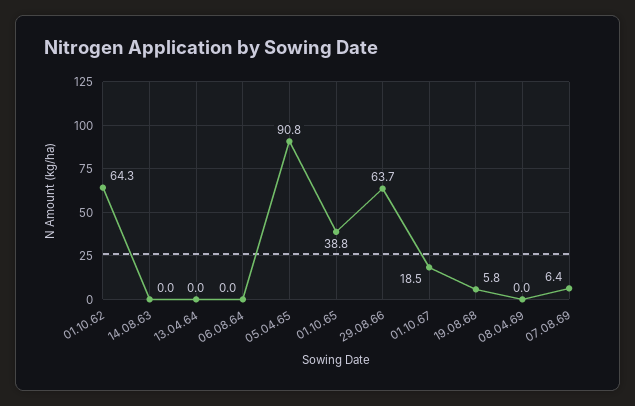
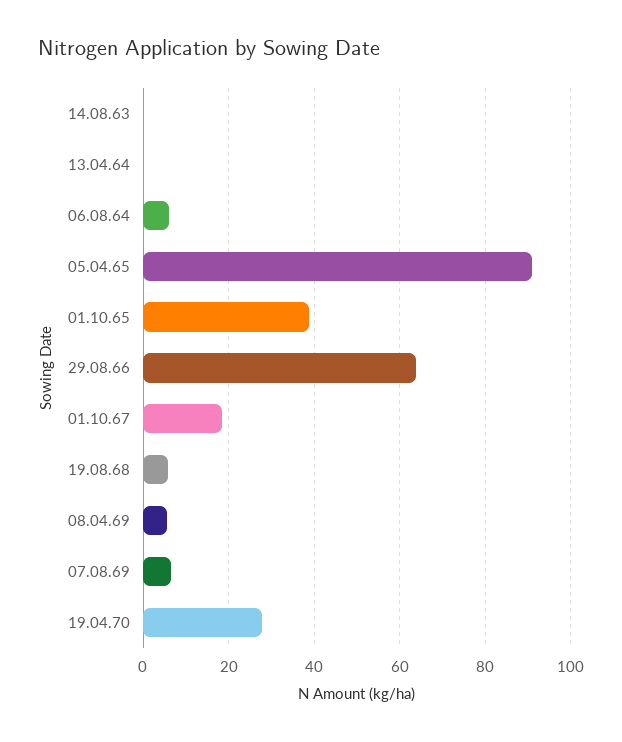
01.10.62: 64.3 -> none
06.08.64: 0 -> 6
08.04.69: 0 -> 6
19.04.70: none -> 28

